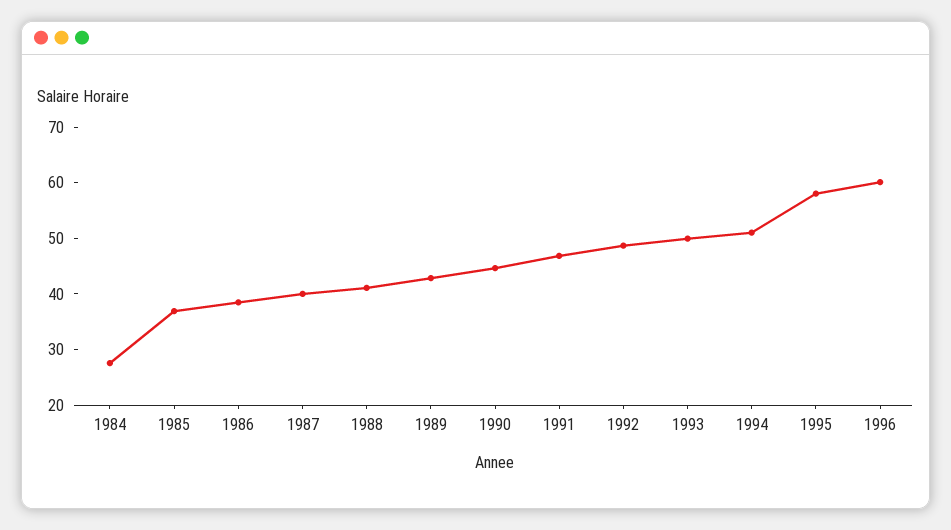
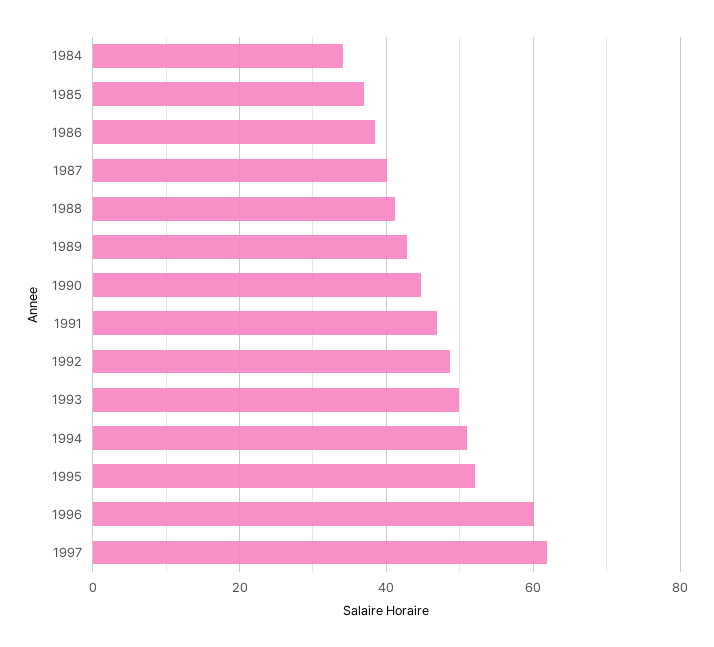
1984: 28 -> 34
1995: 58 -> 52
1997: none -> 62

